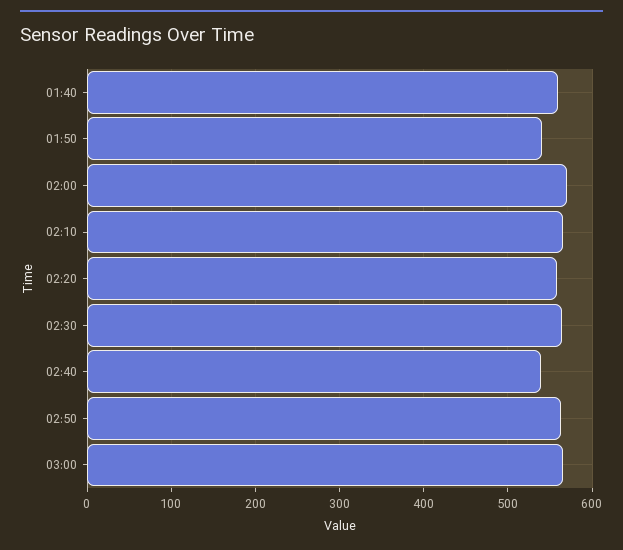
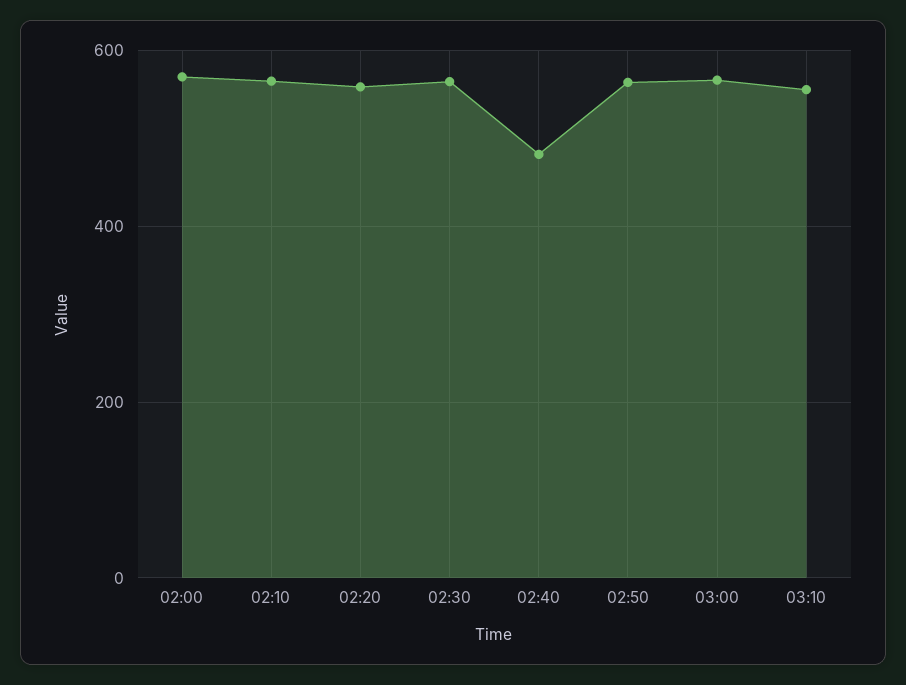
01:40: 560 -> none
01:50: 540 -> none
02:40: 540 -> 480
03:10: none -> 560

